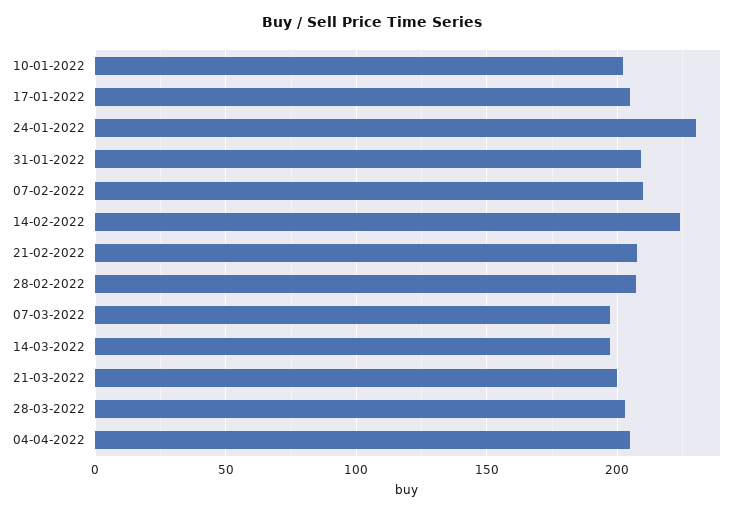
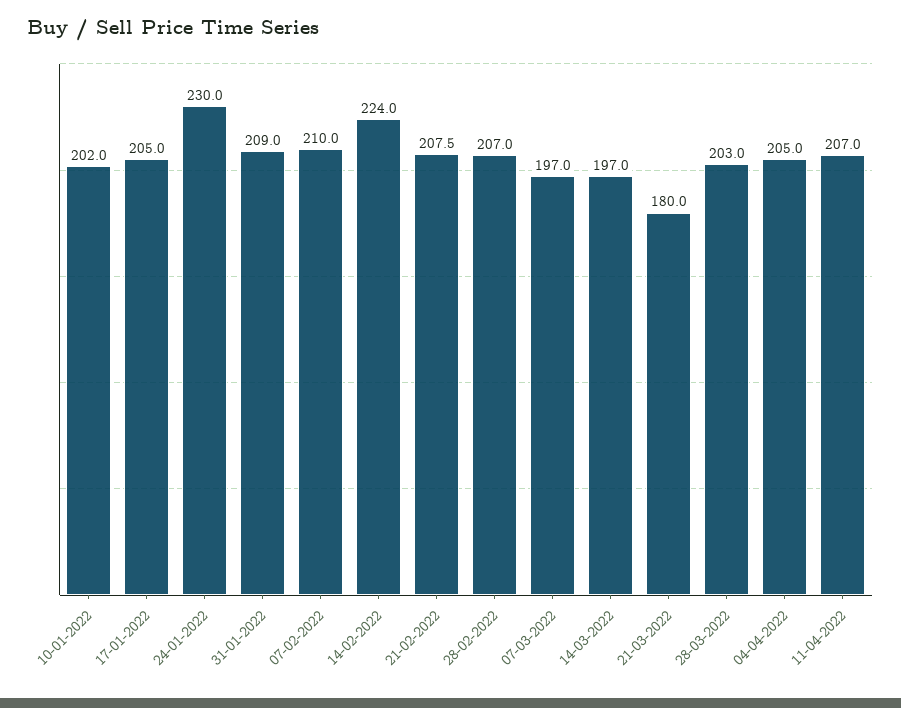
21-03-2022: 200 -> 180
11-04-2022: none -> 207

